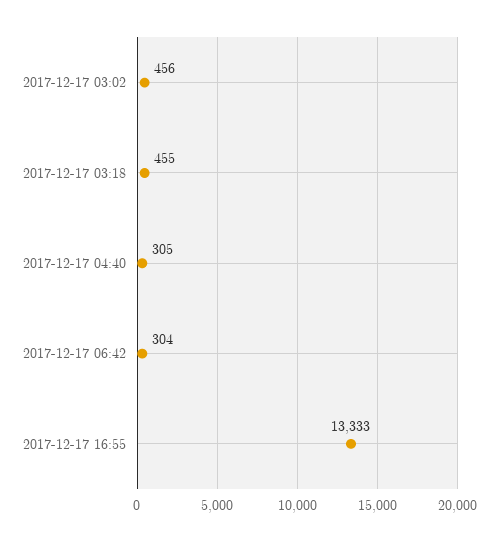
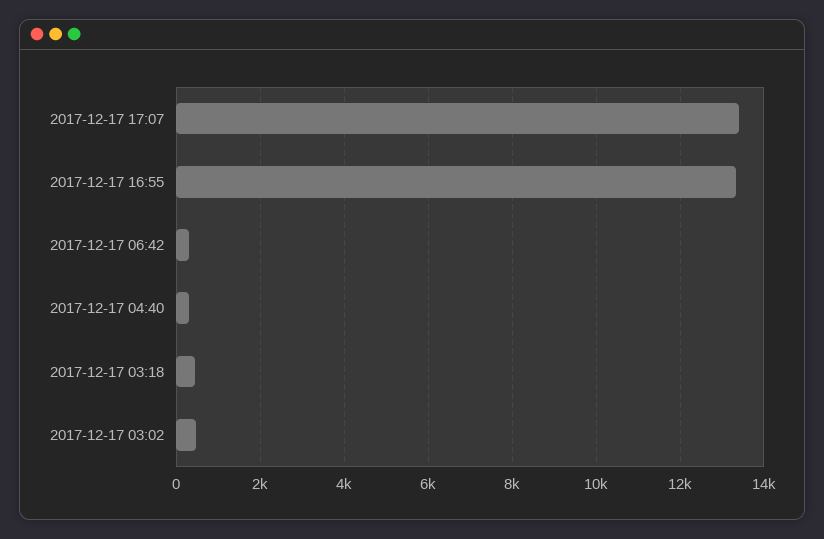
2017-12-17 17:07: none -> 13400

